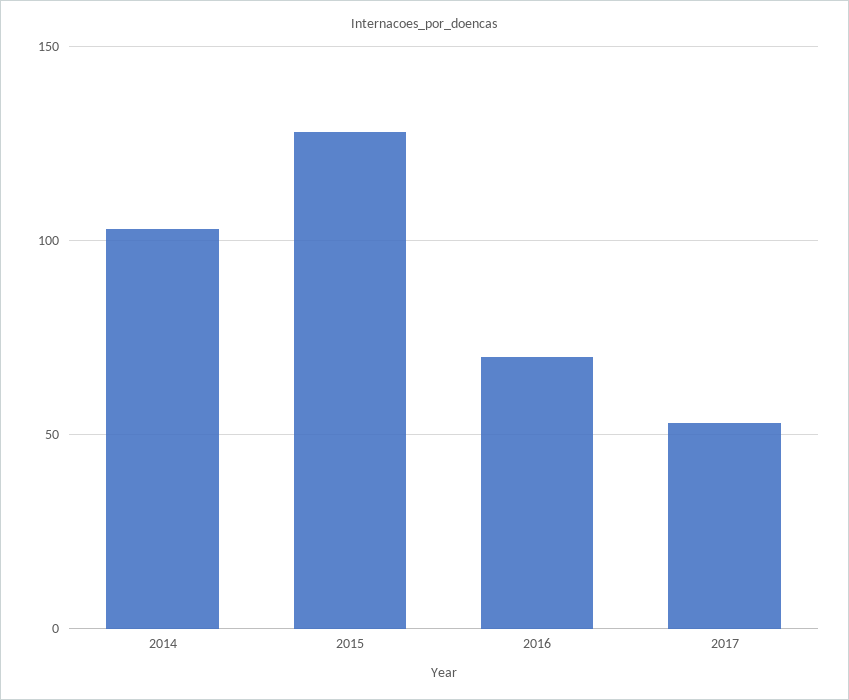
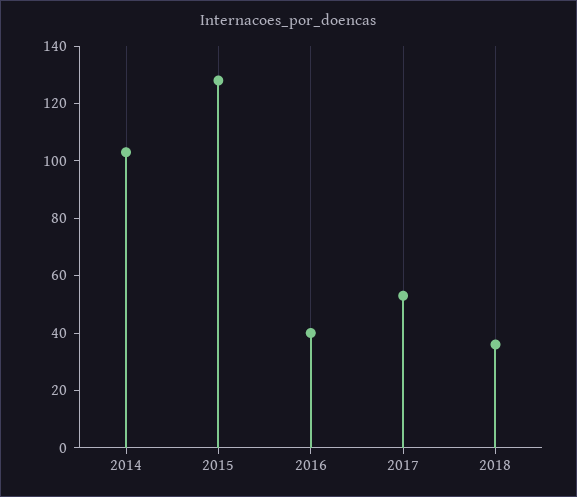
2016: 70 -> 40
2018: none -> 35

